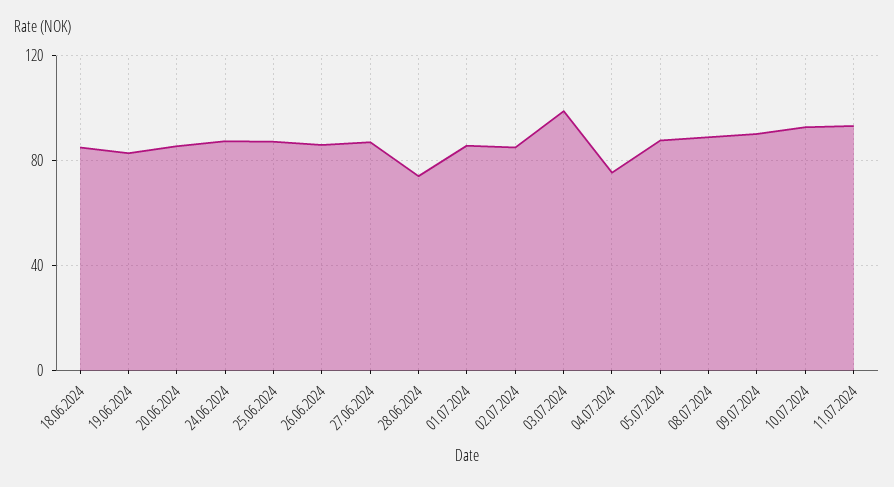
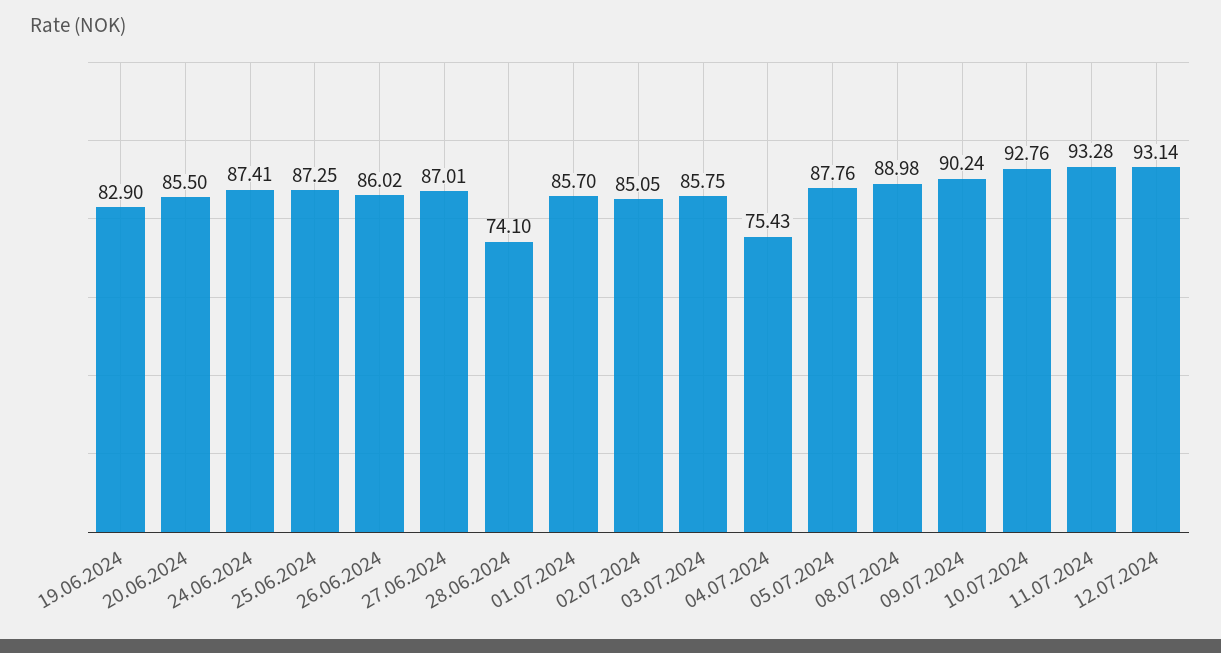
18.06.2024: 85 -> none
03.07.2024: 100 -> 85.75
12.07.2024: none -> 93.14

